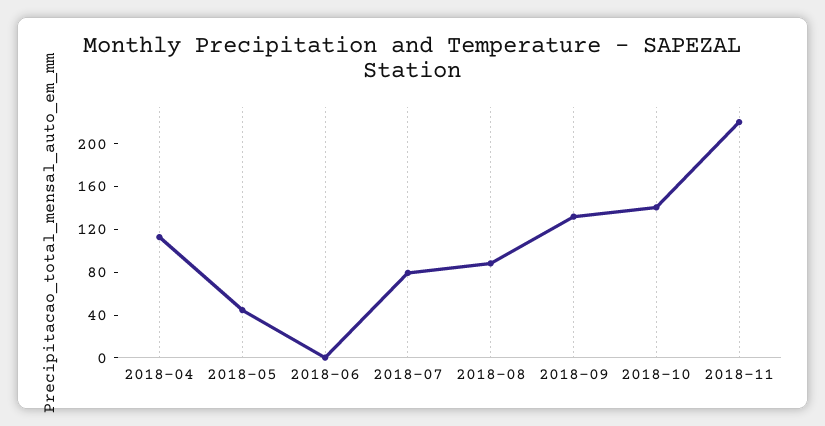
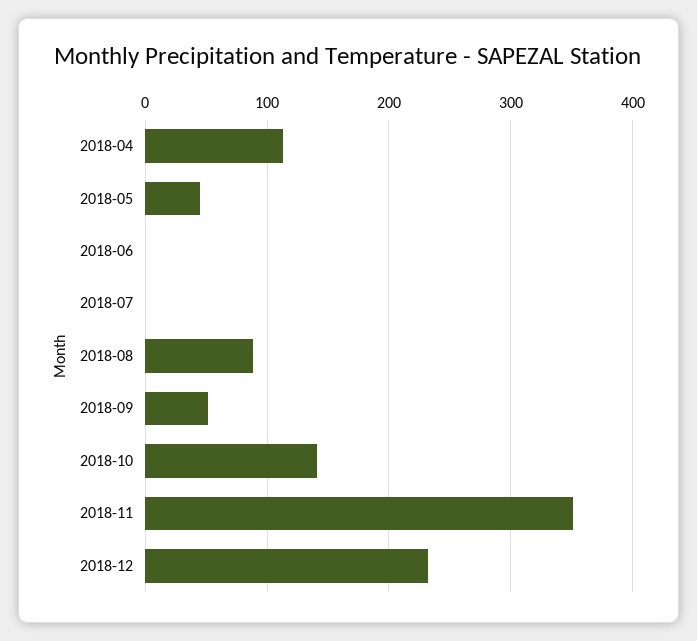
2018-07: 80 -> 0
2018-09: 130 -> 50
2018-11: 220 -> 350
2018-12: none -> 230

